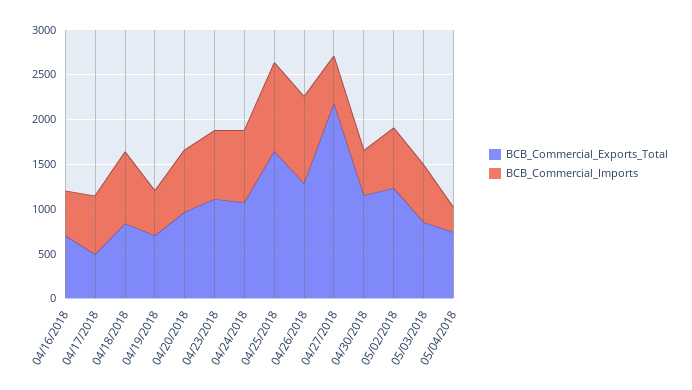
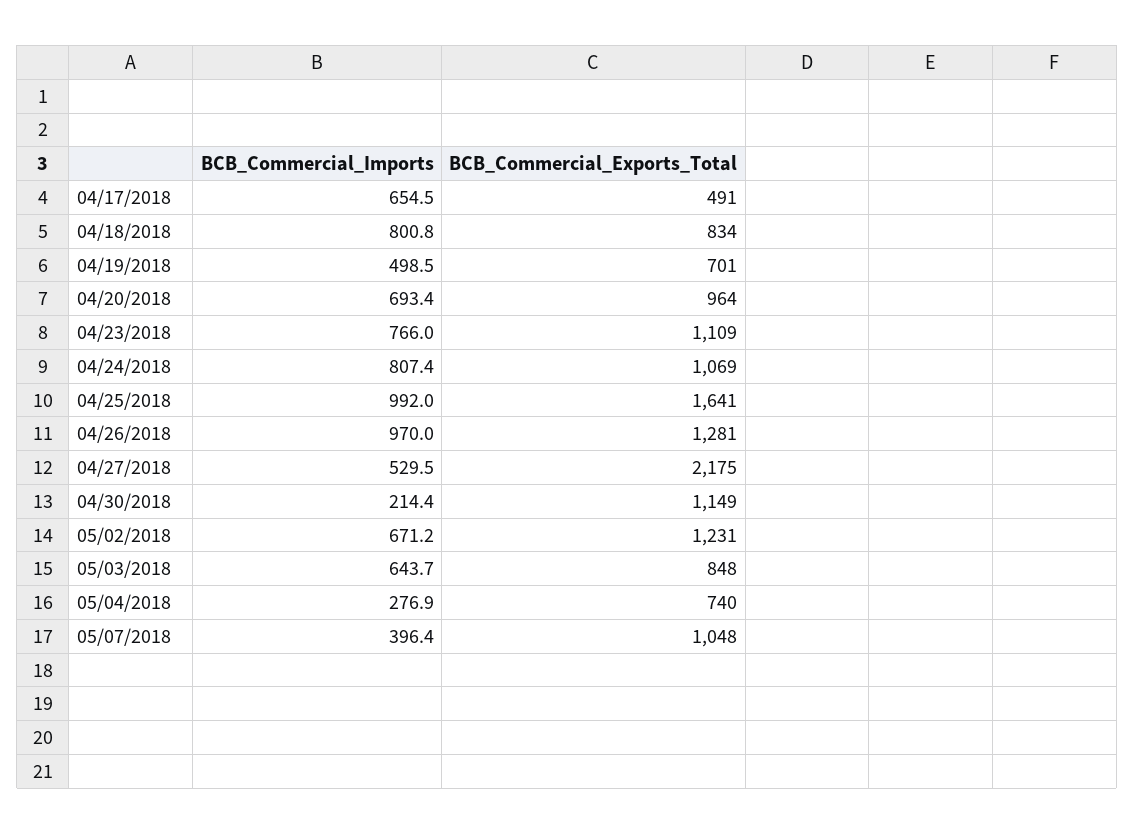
BCB_Commercial_Exports_Total, 04/16/2018: 700 -> none
BCB_Commercial_Imports, 04/16/2018: 500 -> none
BCB_Commercial_Imports, 04/30/2018: 500 -> 214.4
BCB_Commercial_Imports, 05/07/2018: none -> 396.4
BCB_Commercial_Exports_Total, 05/07/2018: none -> 1048

